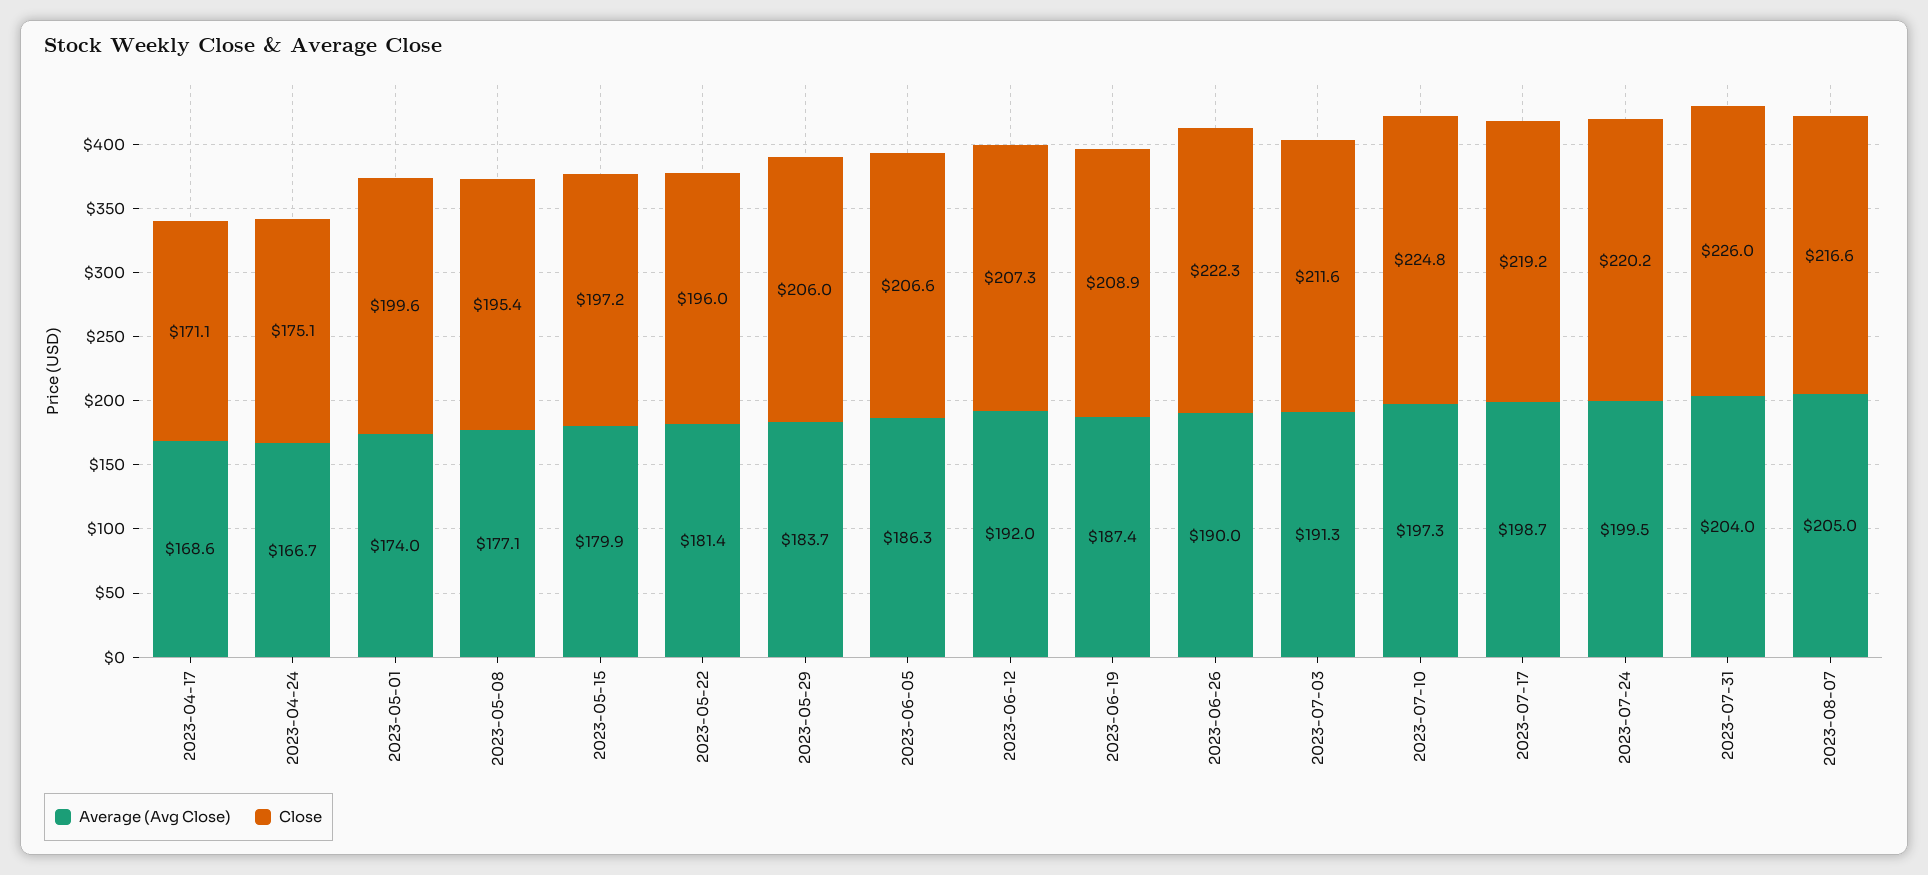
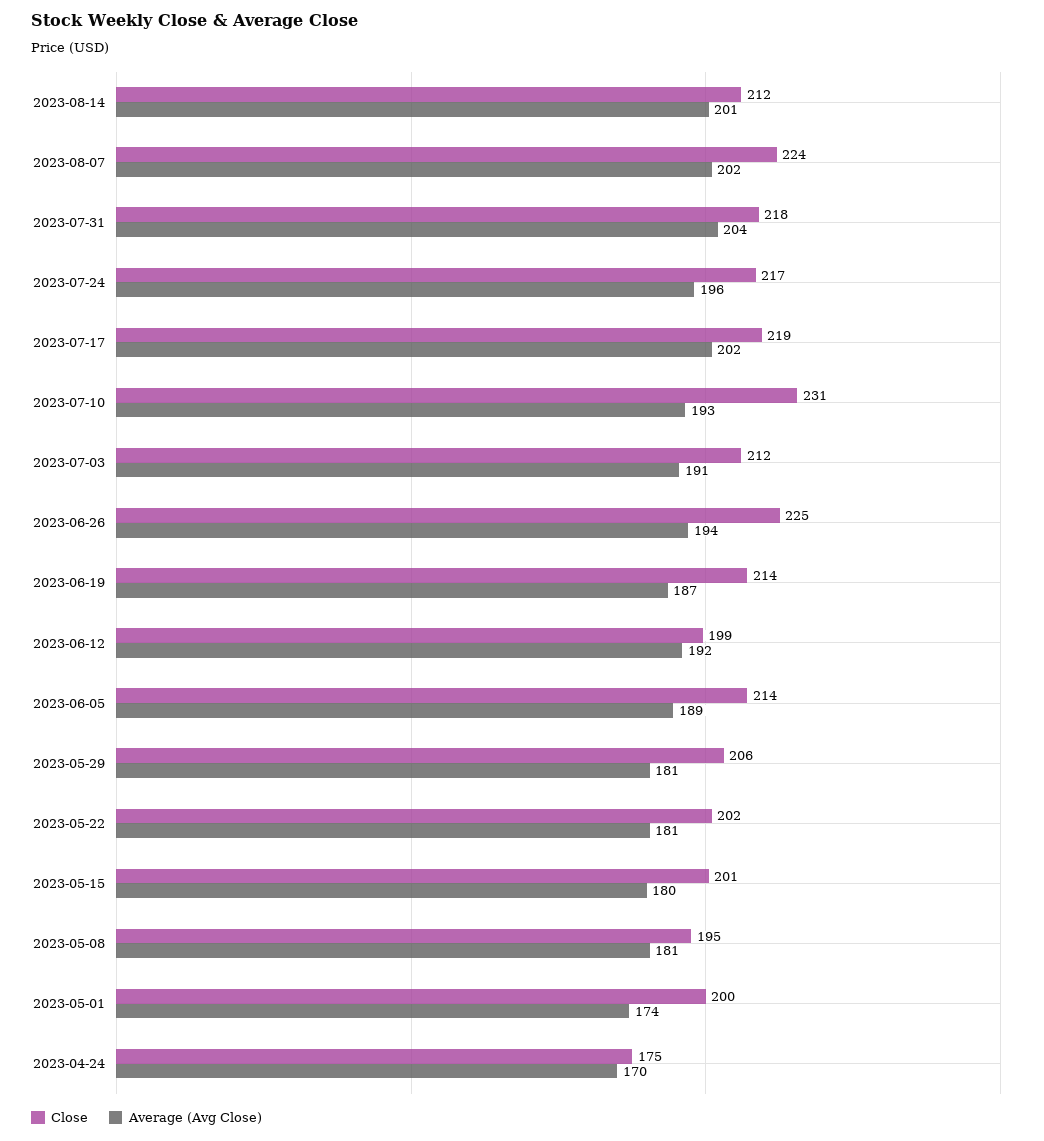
Average (Avg Close), 2023-04-17: 168.6 -> none
Close, 2023-04-17: 171.1 -> none
Average (Avg Close), 2023-04-24: 166.7 -> 170
Average (Avg Close), 2023-05-08: 177.1 -> 181
Close, 2023-05-15: 197.2 -> 201
Close, 2023-05-22: 196 -> 202
Average (Avg Close), 2023-05-29: 183.7 -> 181
Average (Avg Close), 2023-06-05: 186.3 -> 189
Close, 2023-06-05: 206.6 -> 214
Close, 2023-06-12: 207.3 -> 199
Close, 2023-06-19: 208.9 -> 214
Average (Avg Close), 2023-06-26: 190 -> 194
Close, 2023-06-26: 222.3 -> 225
Average (Avg Close), 2023-07-10: 197.3 -> 193
Close, 2023-07-10: 224.8 -> 231
Average (Avg Close), 2023-07-17: 198.7 -> 202
Average (Avg Close), 2023-07-24: 199.5 -> 196
Close, 2023-07-24: 220.2 -> 217
Close, 2023-07-31: 226 -> 218
Average (Avg Close), 2023-08-07: 205 -> 202
Close, 2023-08-07: 216.6 -> 224
Close, 2023-08-14: none -> 212
Average (Avg Close), 2023-08-14: none -> 201

